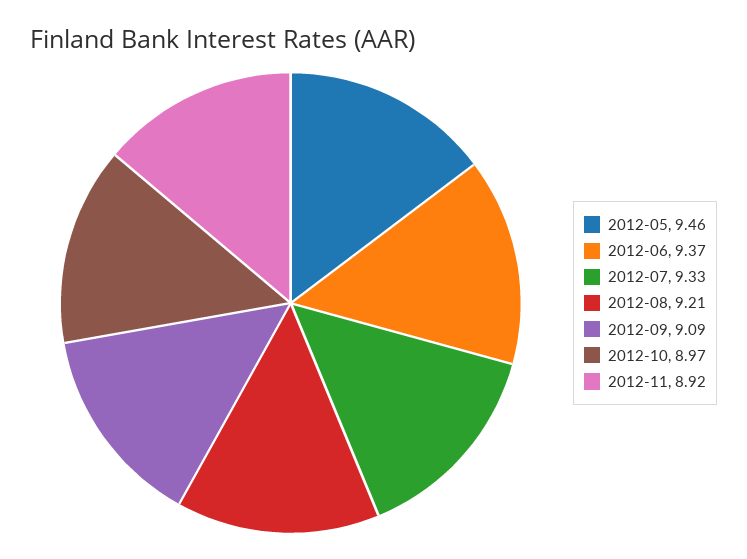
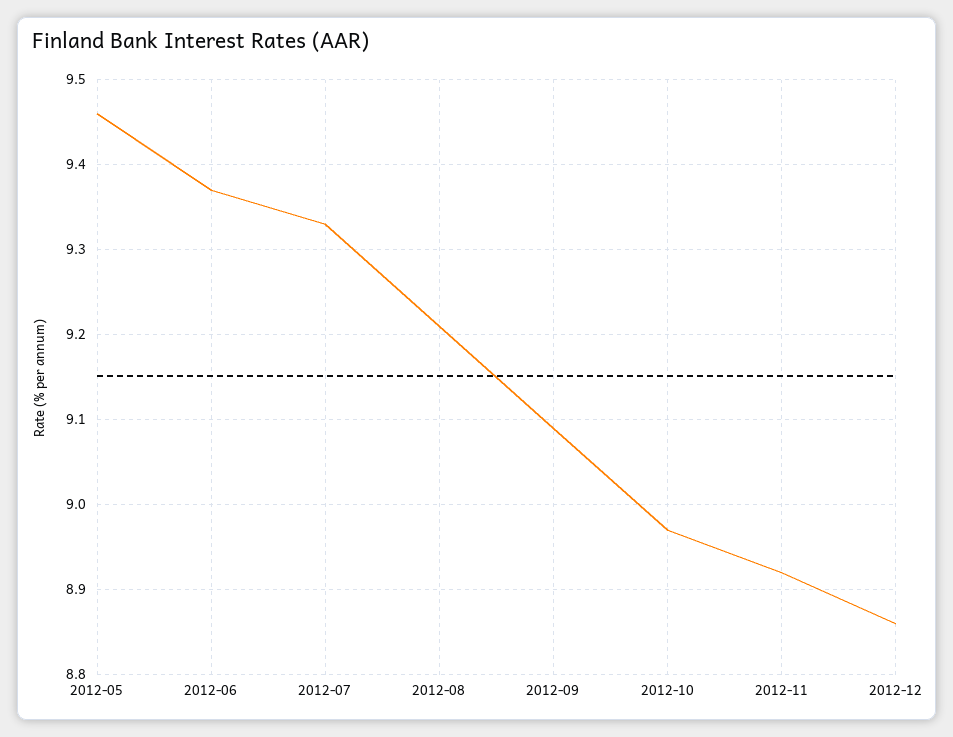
2012-12: none -> 8.86

